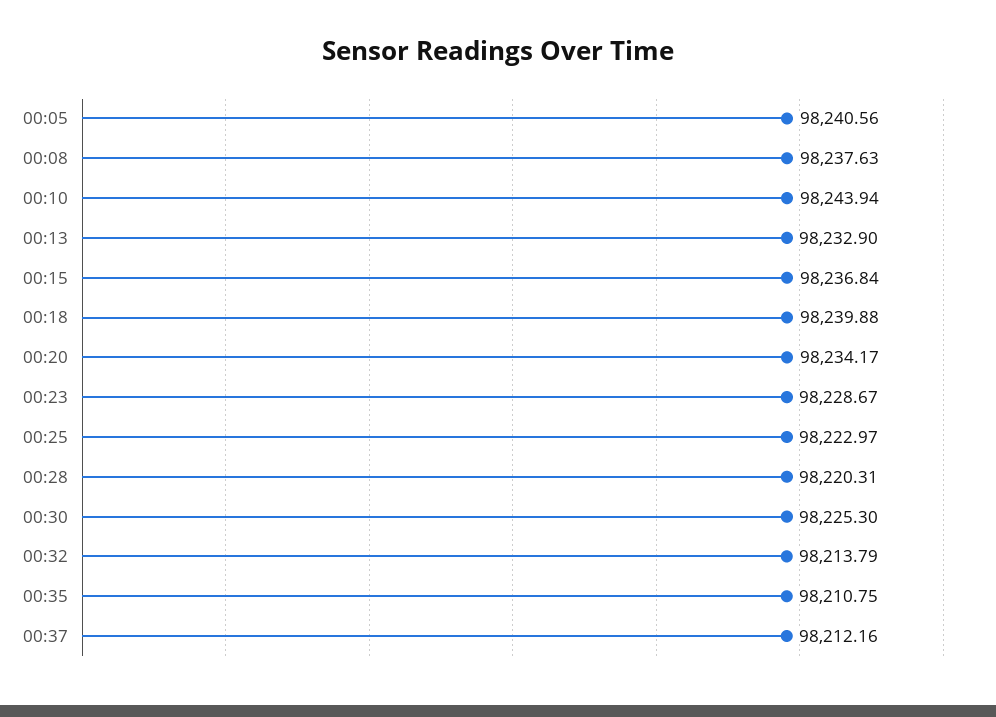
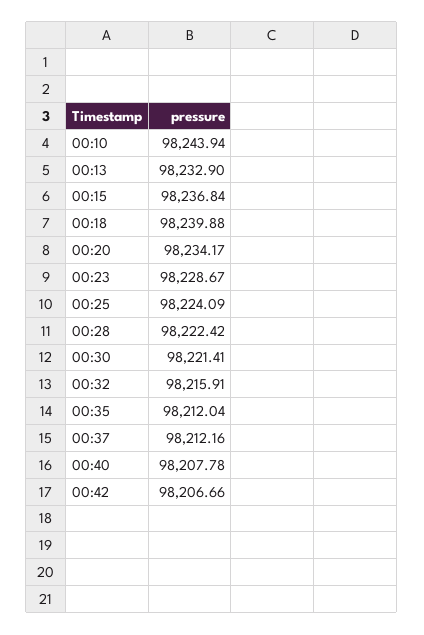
00:05: 98240.56 -> none
00:08: 98237.63 -> none
00:25: 98222.97 -> 98224.09
00:28: 98220.31 -> 98222.42
00:30: 98225.3 -> 98221.41
00:32: 98213.79 -> 98215.91
00:35: 98210.75 -> 98212.04
00:40: none -> 98207.78
00:42: none -> 98206.66

